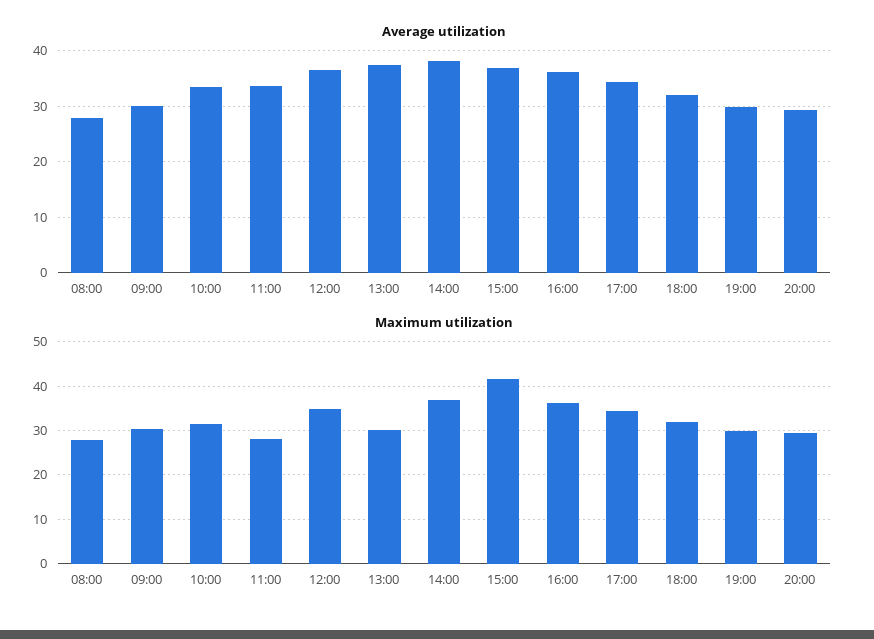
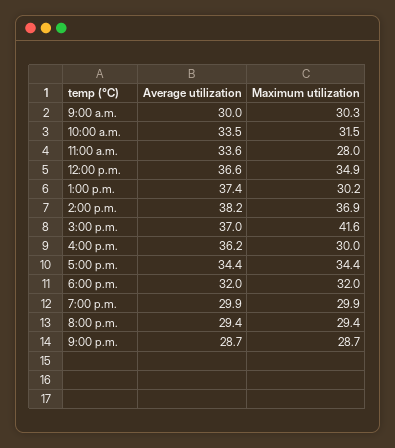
Average utilization, 08:00: 28 -> none
Maximum utilization, 08:00: 28 -> none
Maximum utilization, 16:00: 36 -> 30
Average utilization, 9:00 p.m.: none -> 28.7
Maximum utilization, 9:00 p.m.: none -> 28.7

